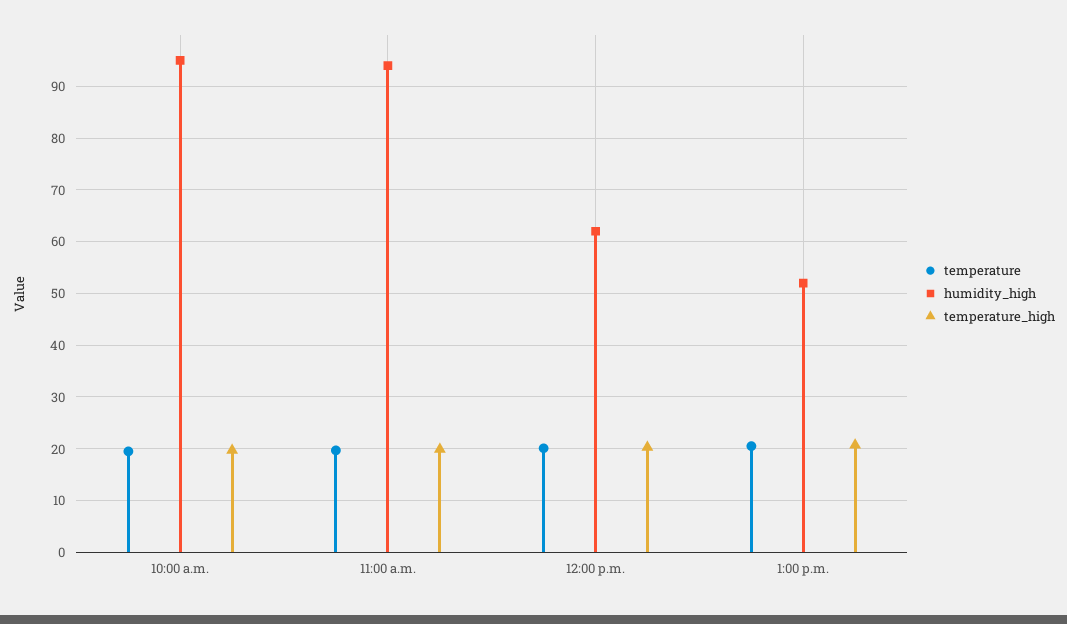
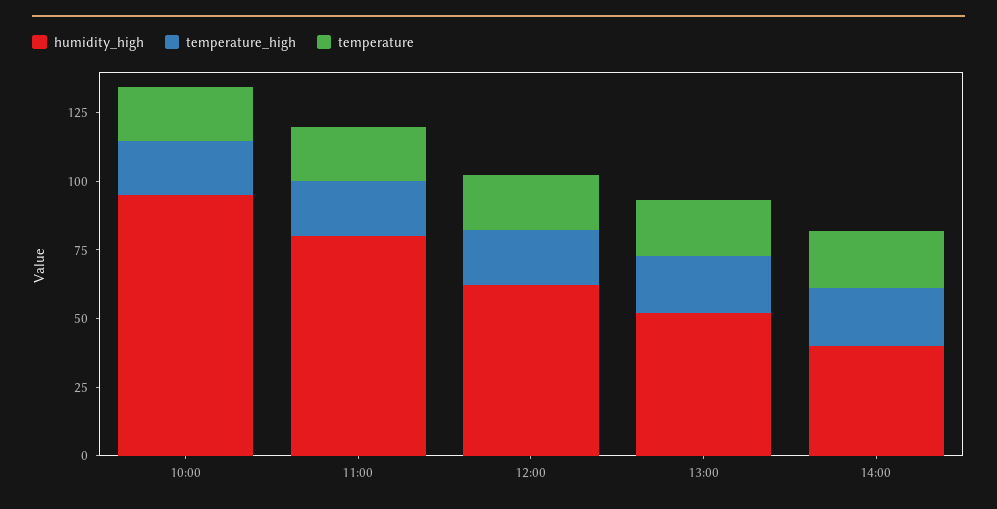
humidity_high, 11:00 a.m.: 94 -> 80
humidity_high, 14:00: none -> 40
temperature_high, 14:00: none -> 20
temperature, 14:00: none -> 20

